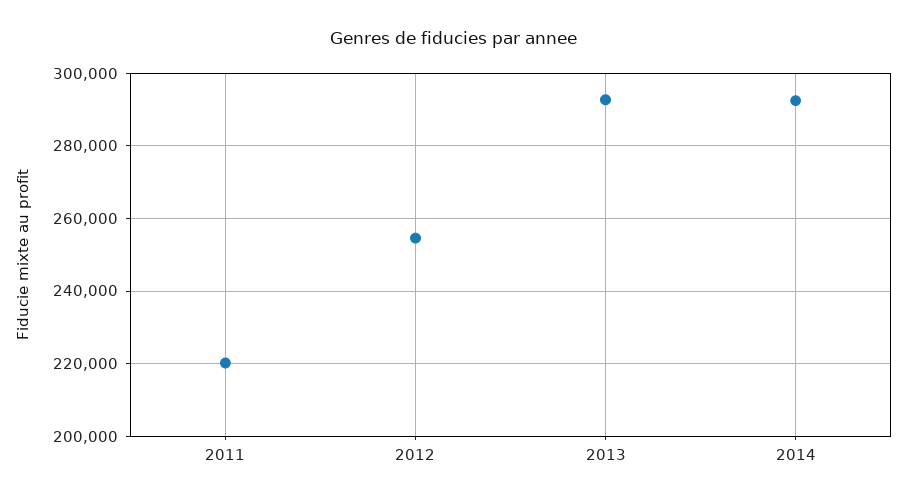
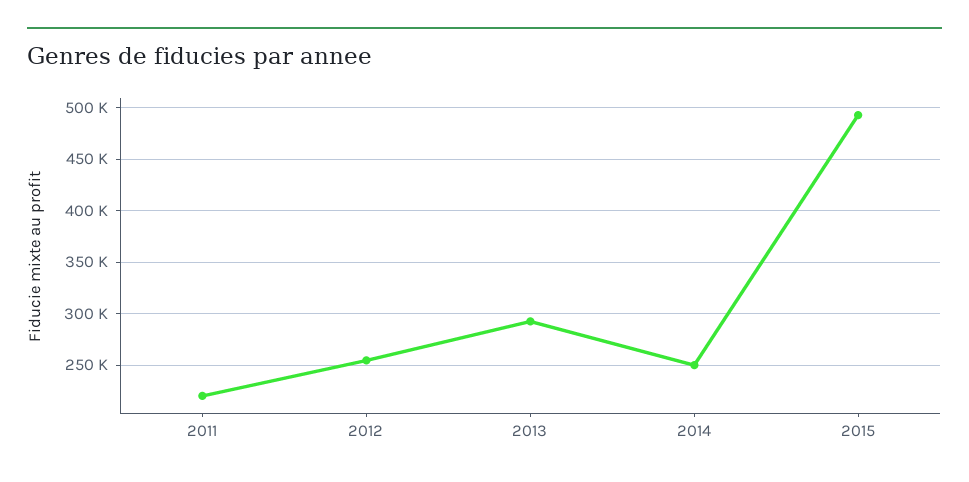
2014: 292000 -> 250000
2015: none -> 490000

